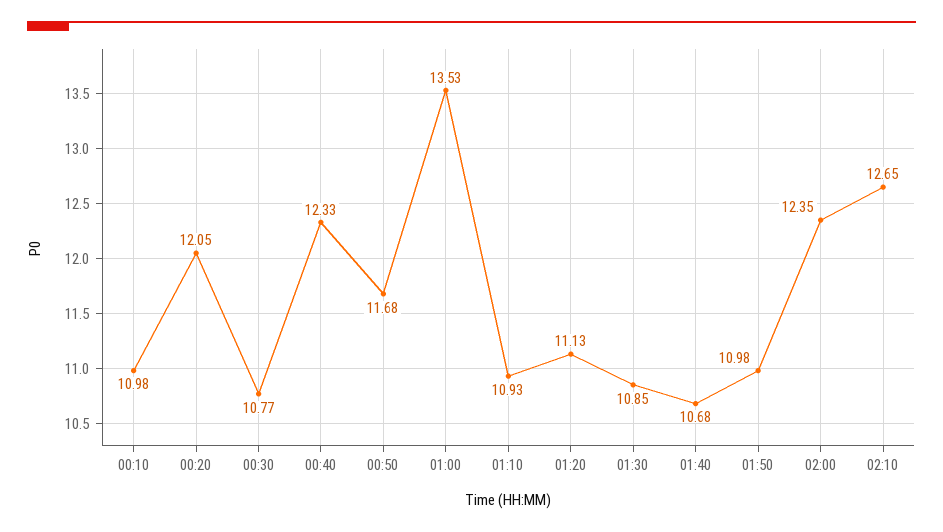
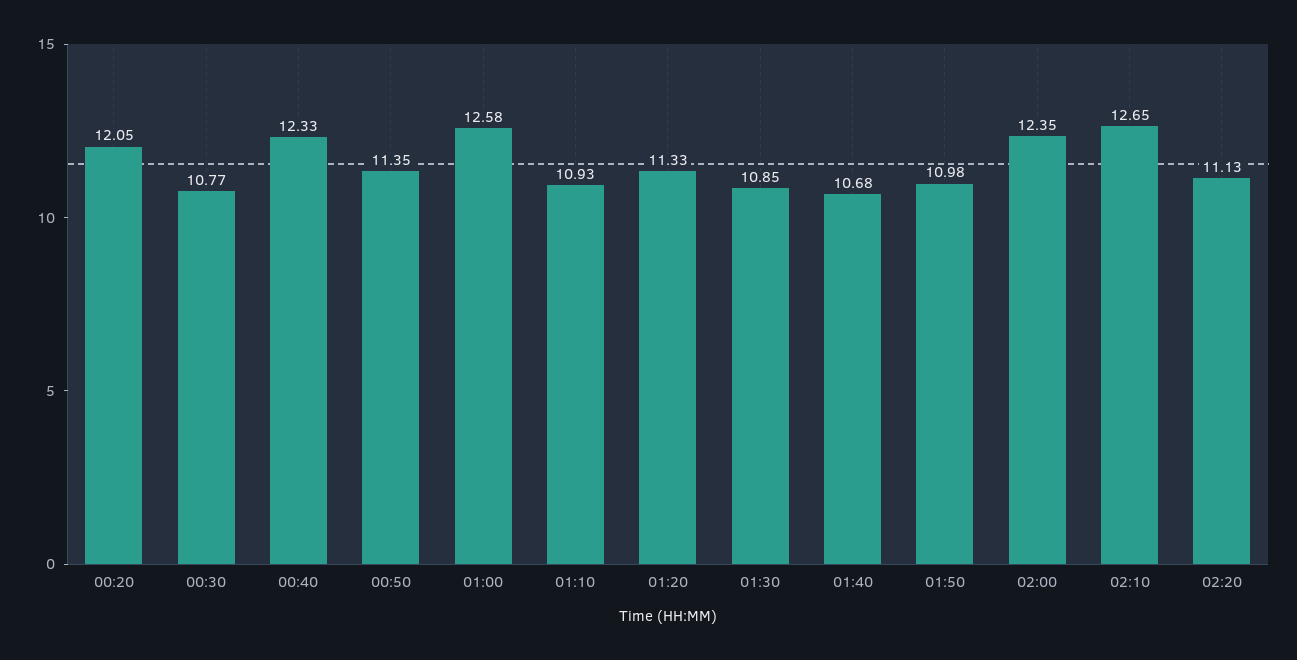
00:10: 10.98 -> none
00:50: 11.68 -> 11.35
01:00: 13.53 -> 12.58
01:20: 11.13 -> 11.33
02:20: none -> 11.13

